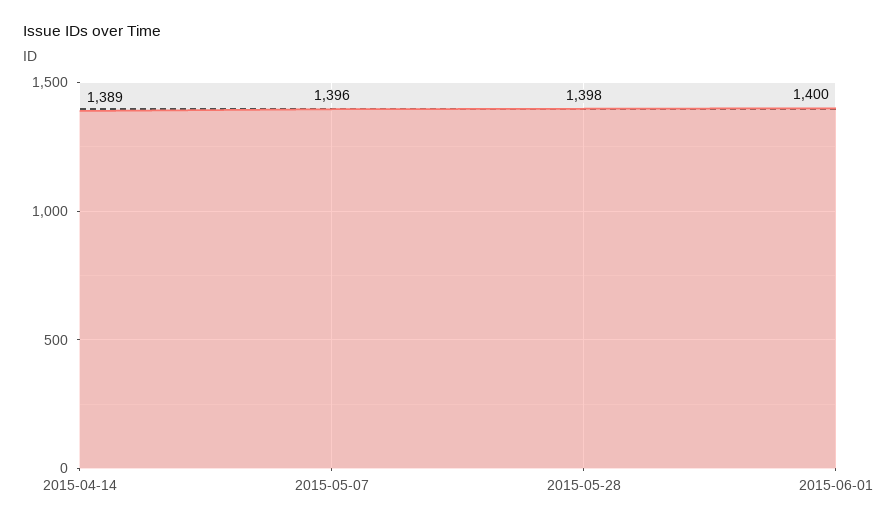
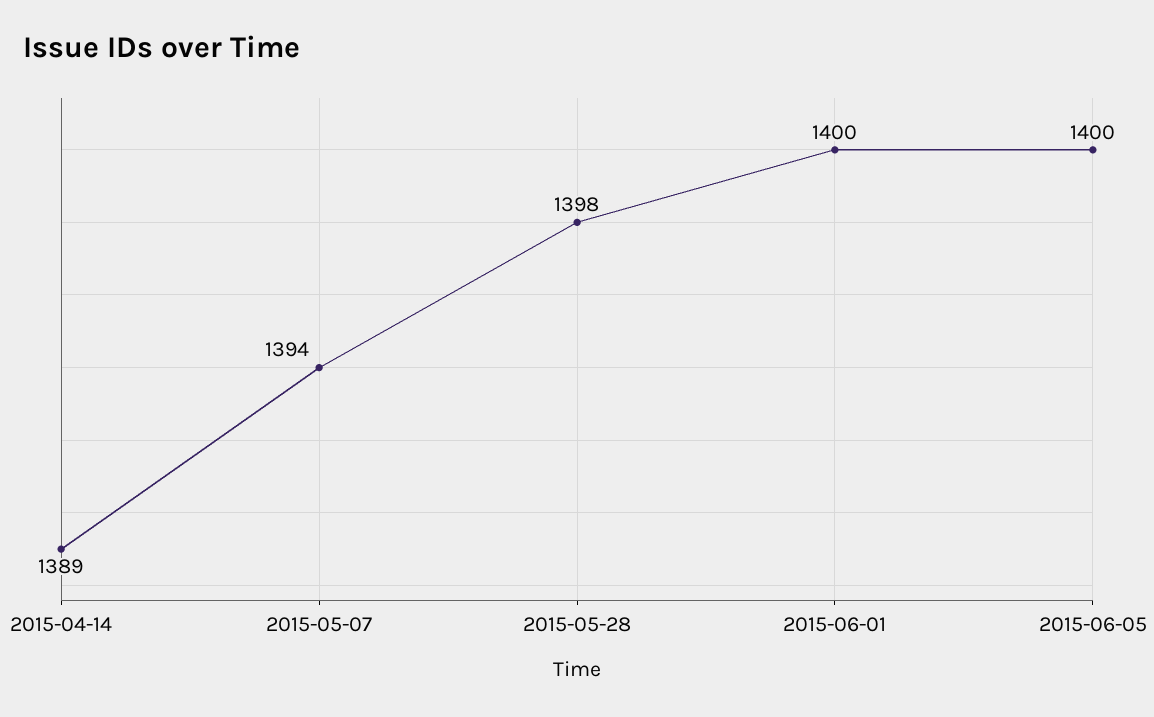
2015-05-07: 1396 -> 1394
2015-06-05: none -> 1400

